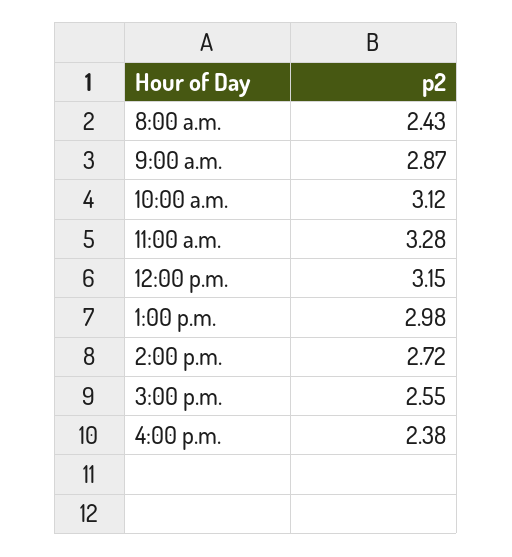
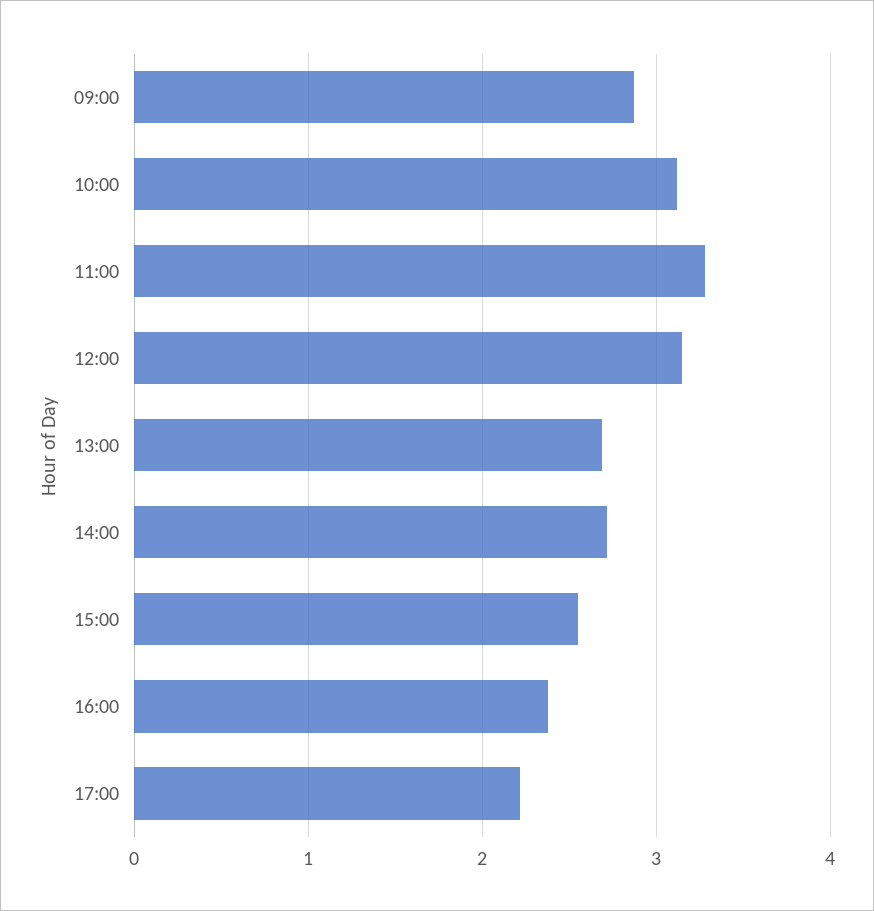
8:00 a.m.: 2.43 -> none
1:00 p.m.: 2.98 -> 2.7
17:00: none -> 2.2

